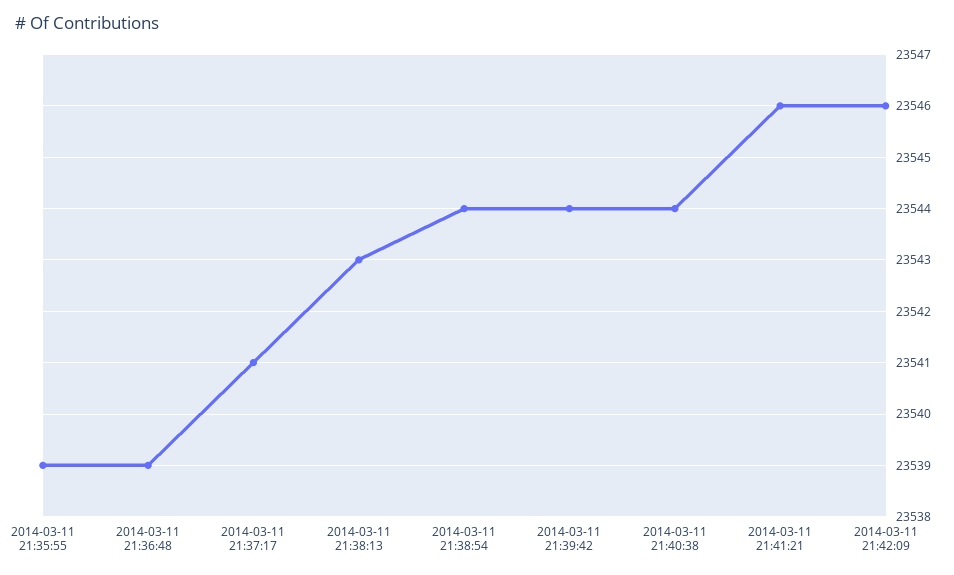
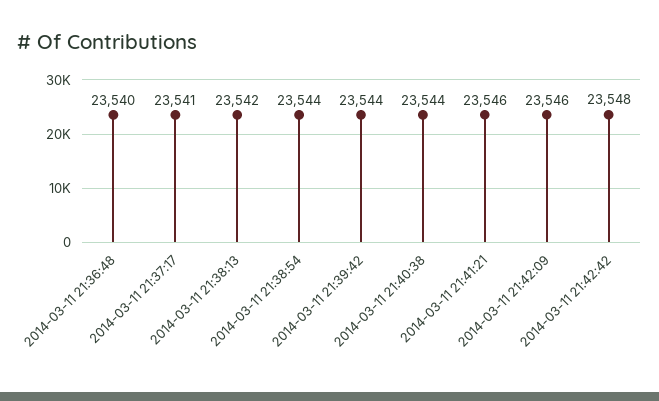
2014-03-11 21:35:55: 23539 -> none
2014-03-11 21:36:48: 23539 -> 23540
2014-03-11 21:38:13: 23543 -> 23542
2014-03-11 21:42:42: none -> 23548

